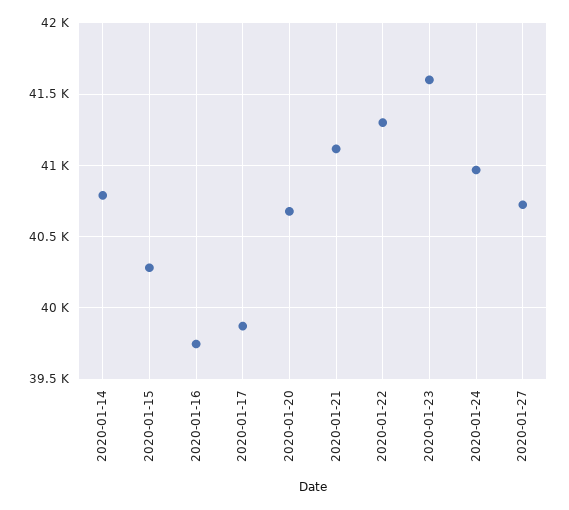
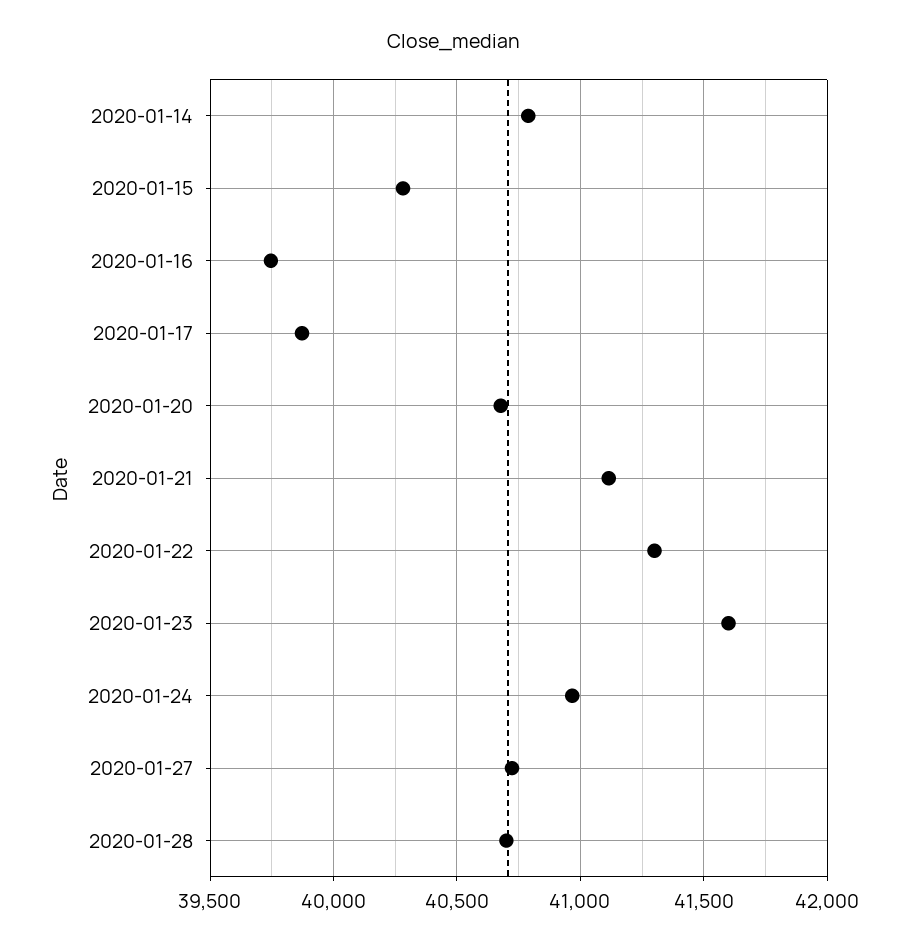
2020-01-28: none -> 40700

